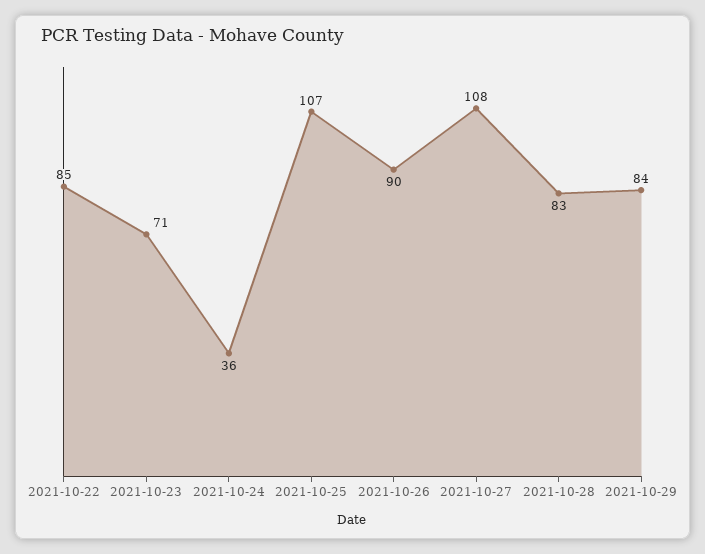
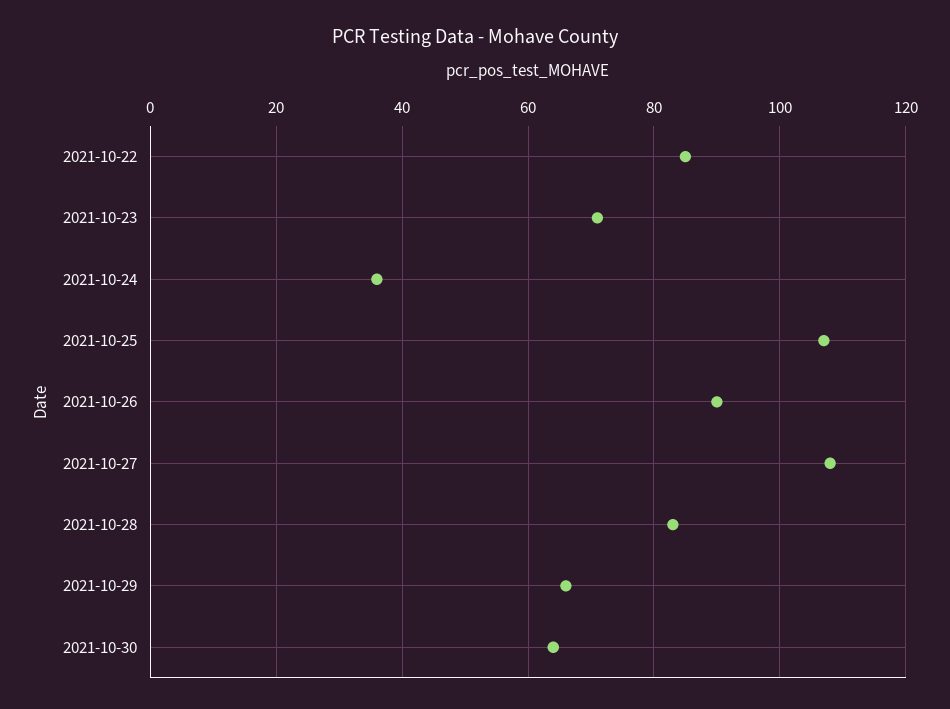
2021-10-29: 84 -> 65
2021-10-30: none -> 65

